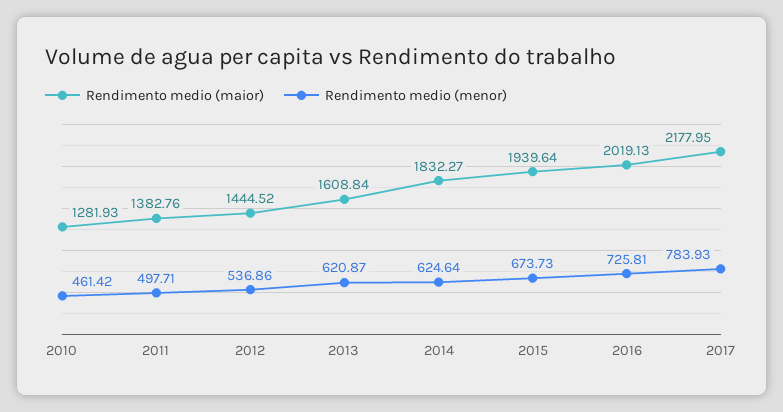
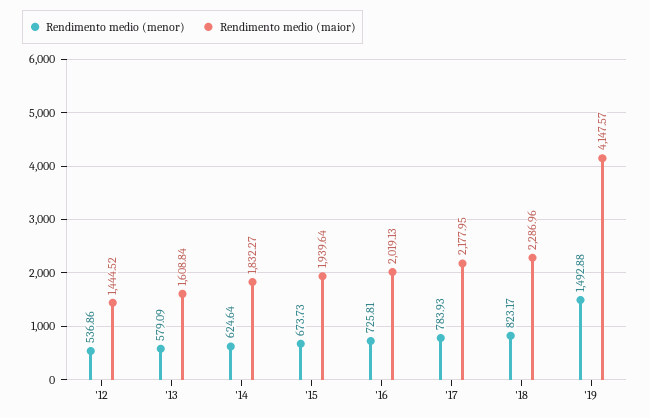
Rendimento medio (maior), 2010: 1281.93 -> none
Rendimento medio (menor), 2010: 461.42 -> none
Rendimento medio (maior), 2011: 1382.76 -> none
Rendimento medio (menor), 2011: 497.71 -> none
Rendimento medio (menor), 2013: 620.87 -> 579.09
Rendimento medio (menor), '18: none -> 823.17
Rendimento medio (maior), '18: none -> 2286.96
Rendimento medio (menor), '19: none -> 1492.88
Rendimento medio (maior), '19: none -> 4147.57

